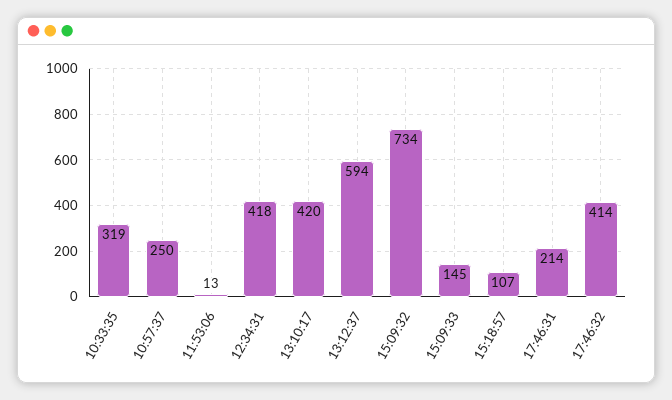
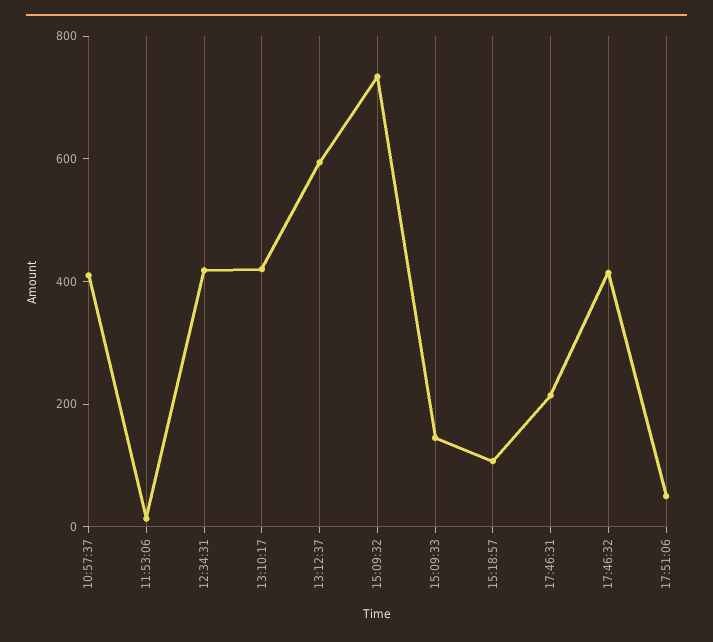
10:33:35: 319 -> none
10:57:37: 250 -> 400
17:51:06: none -> 50

